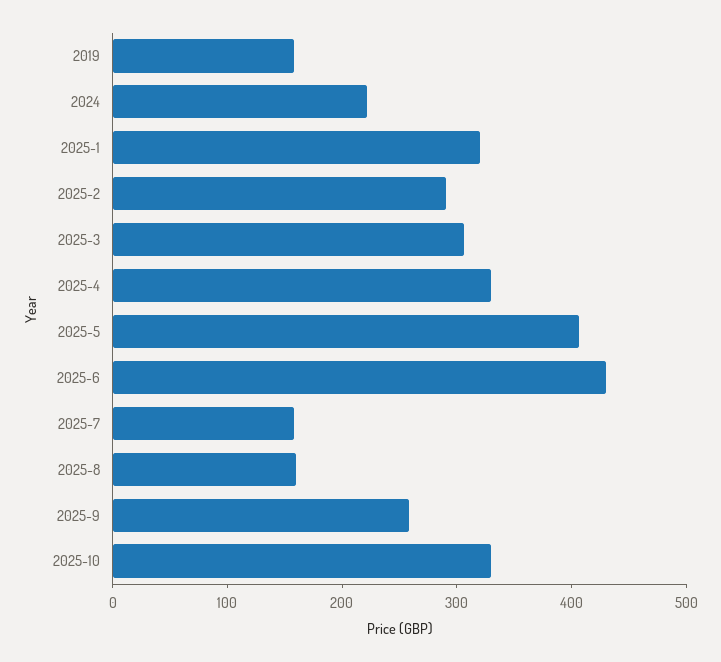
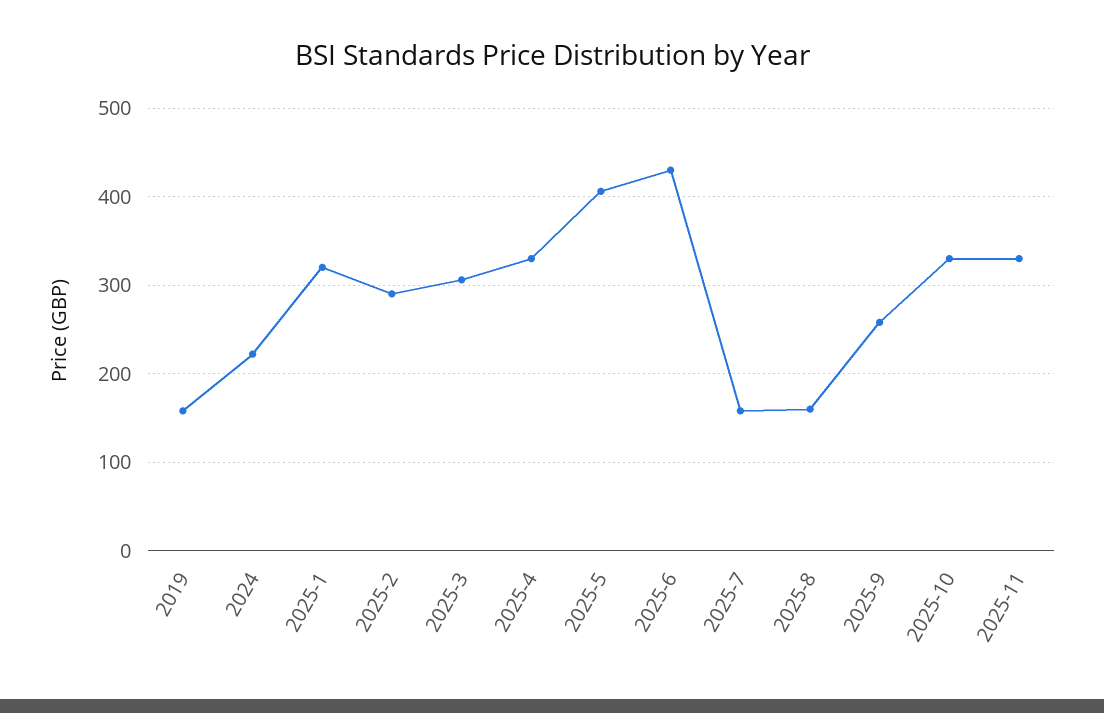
2025-11: none -> 330

